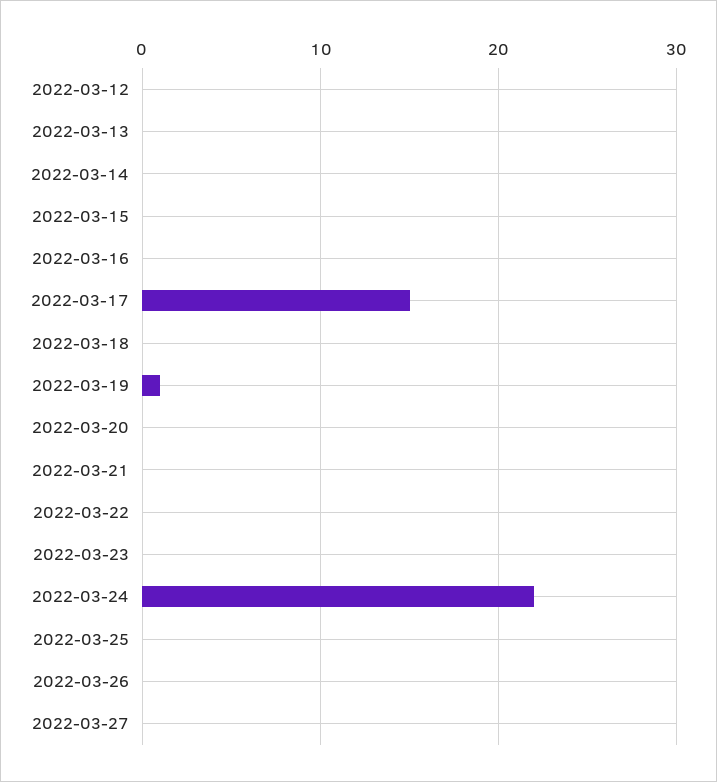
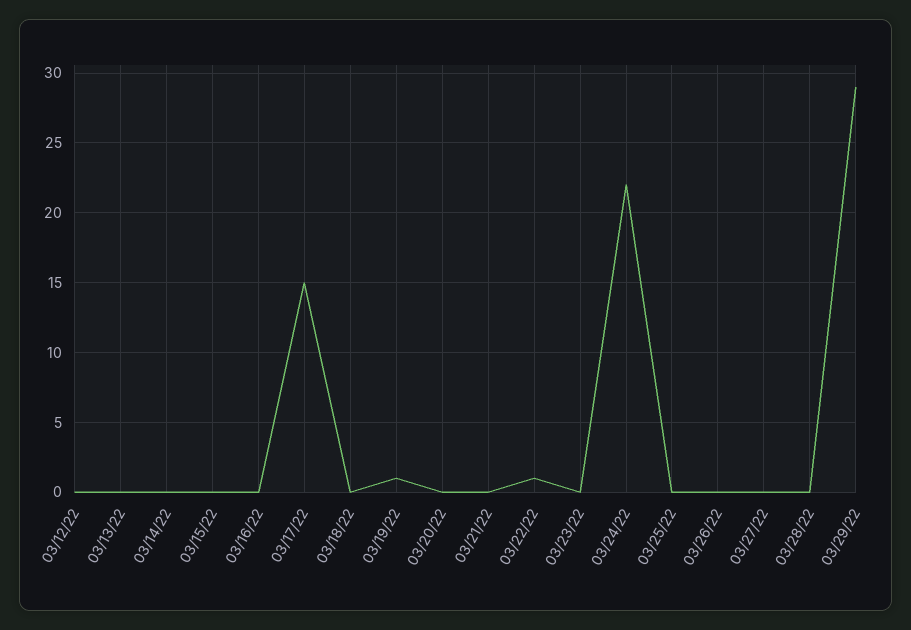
2022-03-22: 0 -> 1
03/28/22: none -> 0
03/29/22: none -> 29

